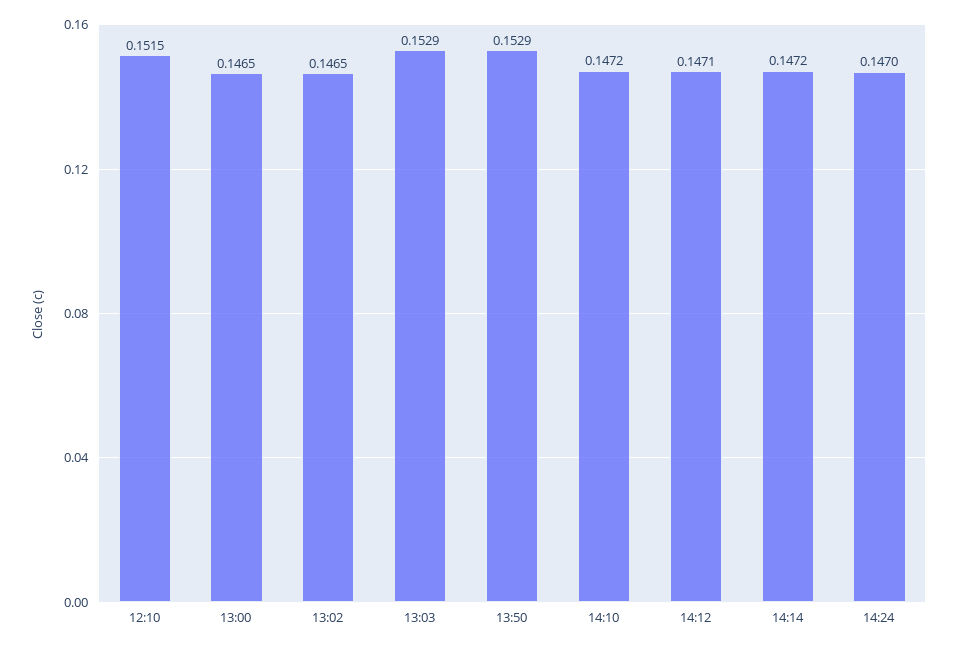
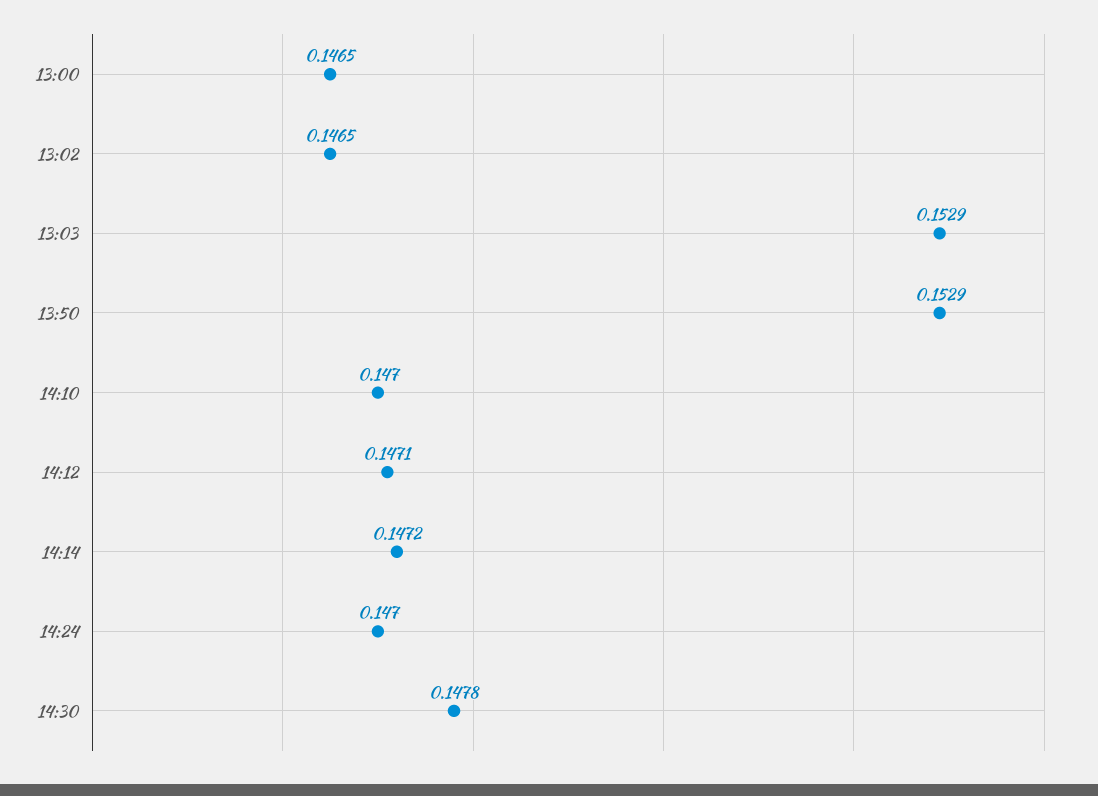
12:10: 0.1515 -> none
14:10: 0.1472 -> 0.147
14:30: none -> 0.1478

